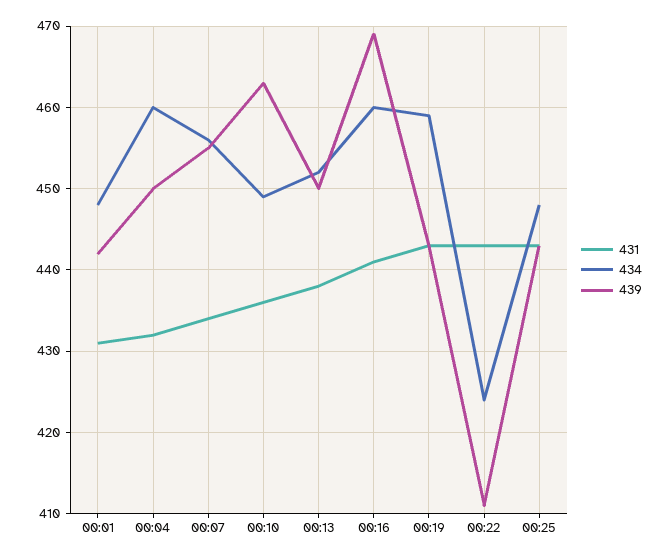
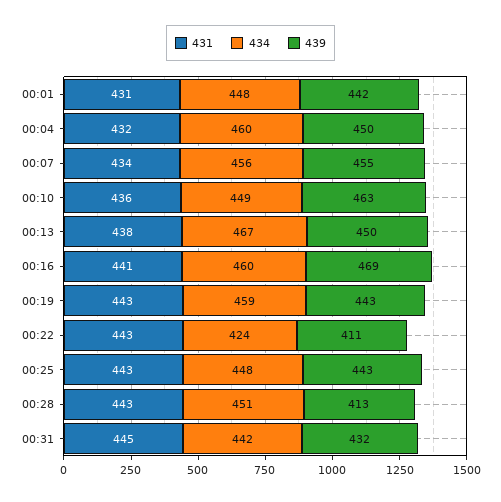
434, 00:13: 452 -> 467
431, 00:28: none -> 443
434, 00:28: none -> 451
439, 00:28: none -> 413
431, 00:31: none -> 445
434, 00:31: none -> 442
439, 00:31: none -> 432

